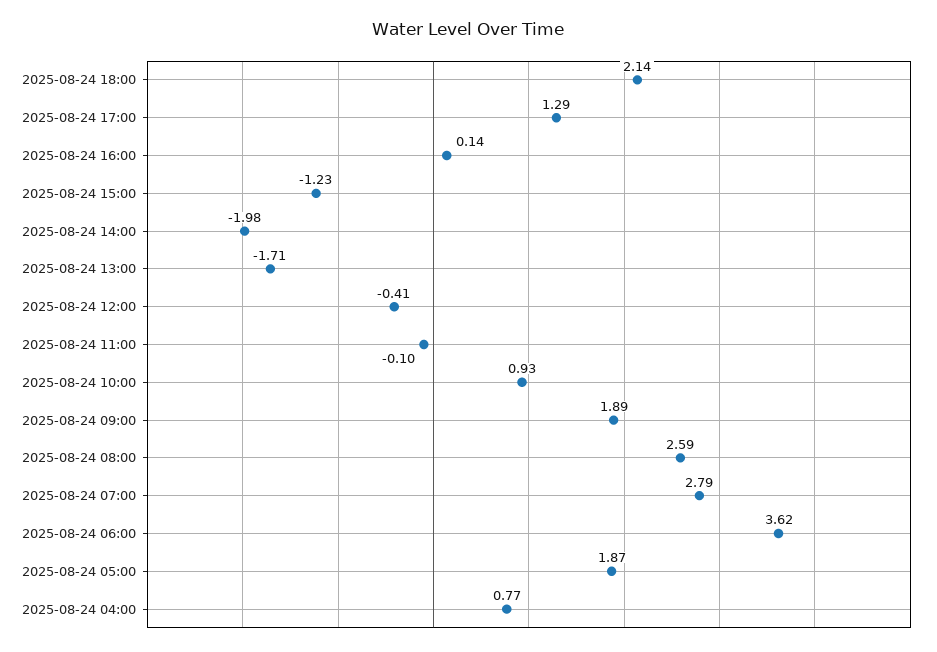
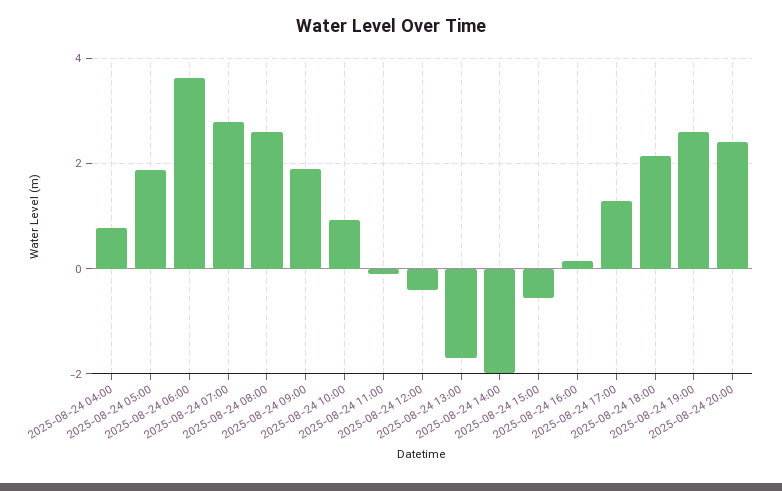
2025-08-24 15:00: -1.23 -> -0.6
2025-08-24 19:00: none -> 2.6
2025-08-24 20:00: none -> 2.4

